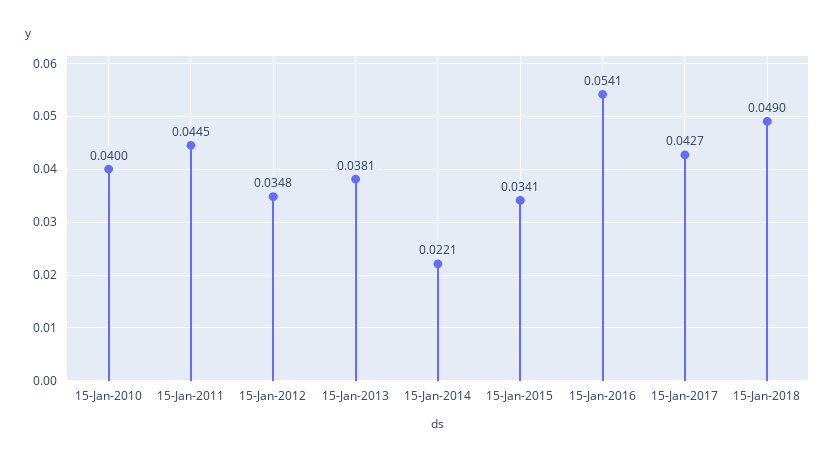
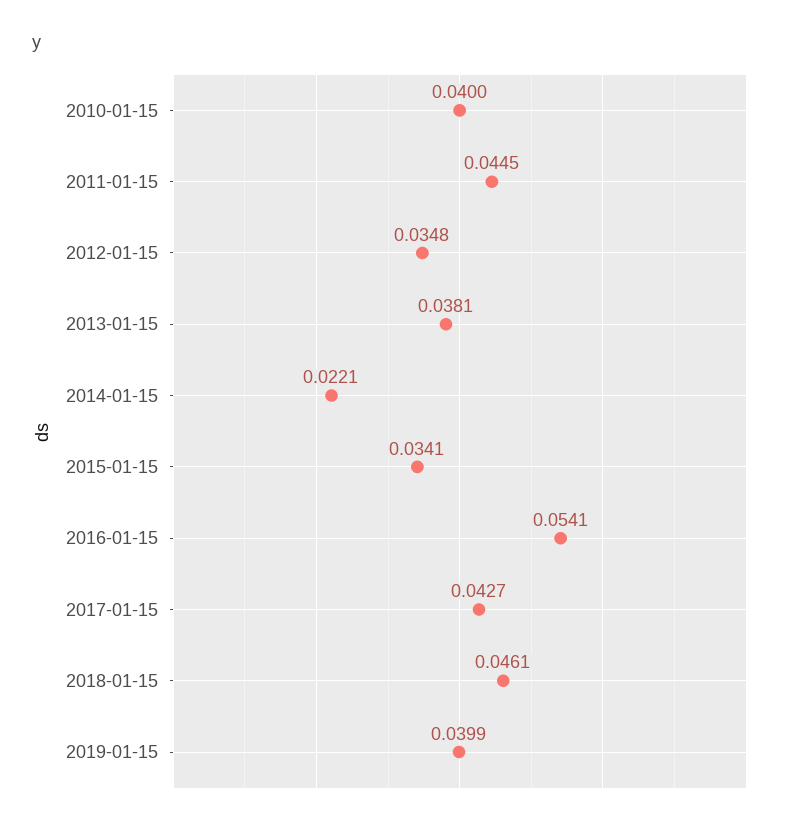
15-Jan-2018: 0.049 -> 0.0461
2019-01-15: none -> 0.0399

